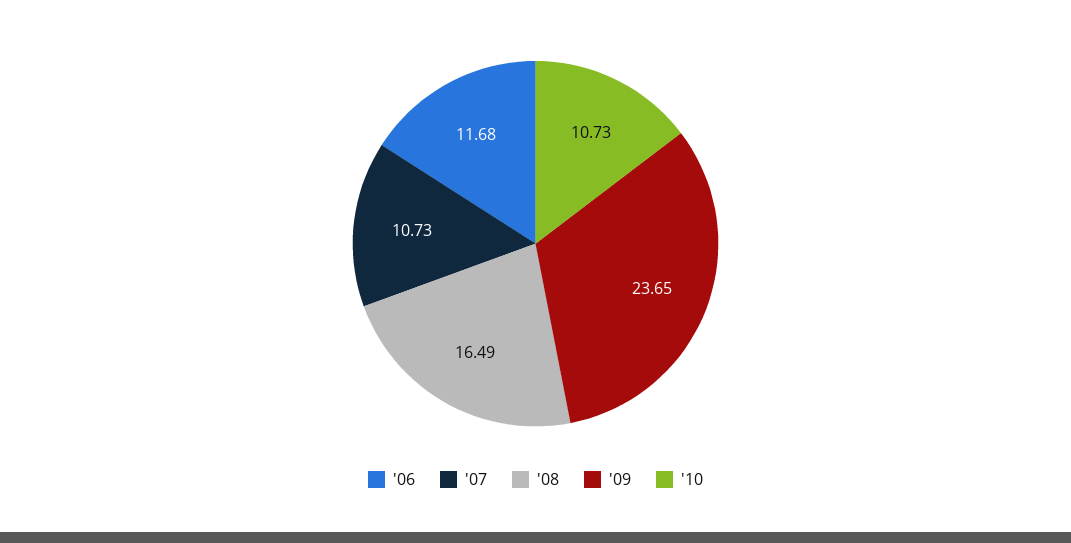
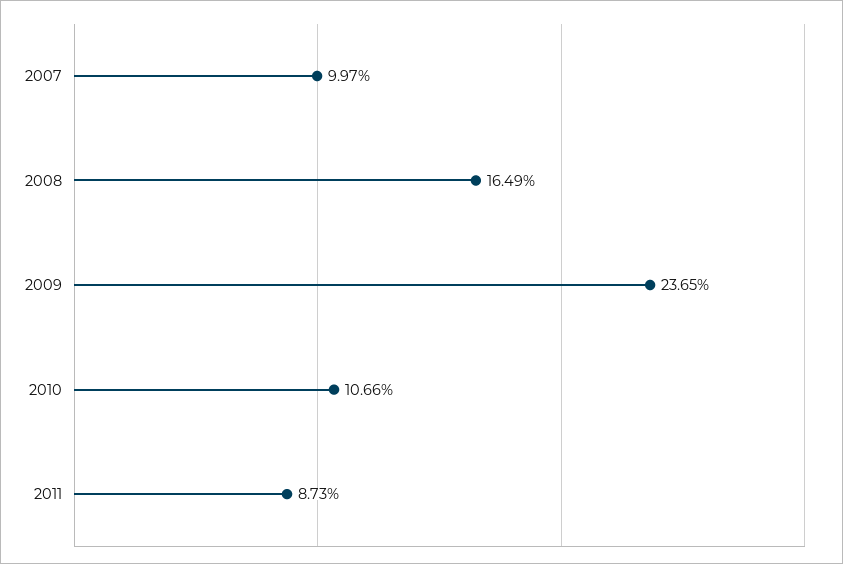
'06: 11.68 -> none
'07: 10.73 -> 9.97
'10: 10.73 -> 10.66
2011: none -> 8.73

